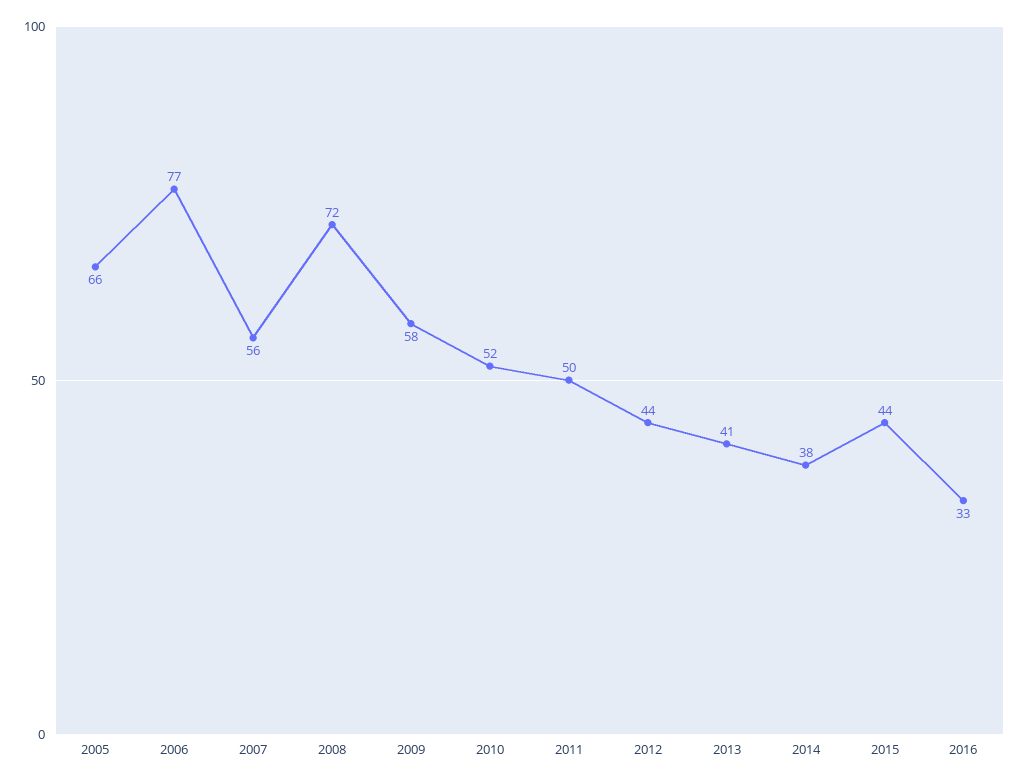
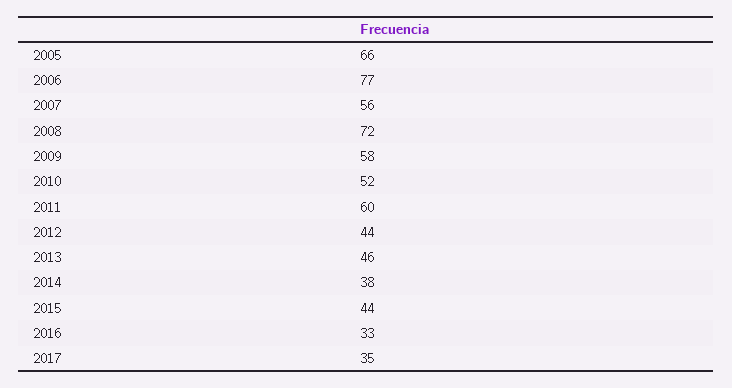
2011: 50 -> 60
2013: 41 -> 46
2017: none -> 35

